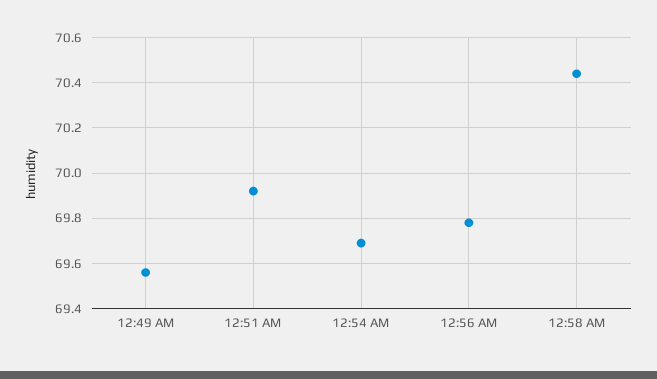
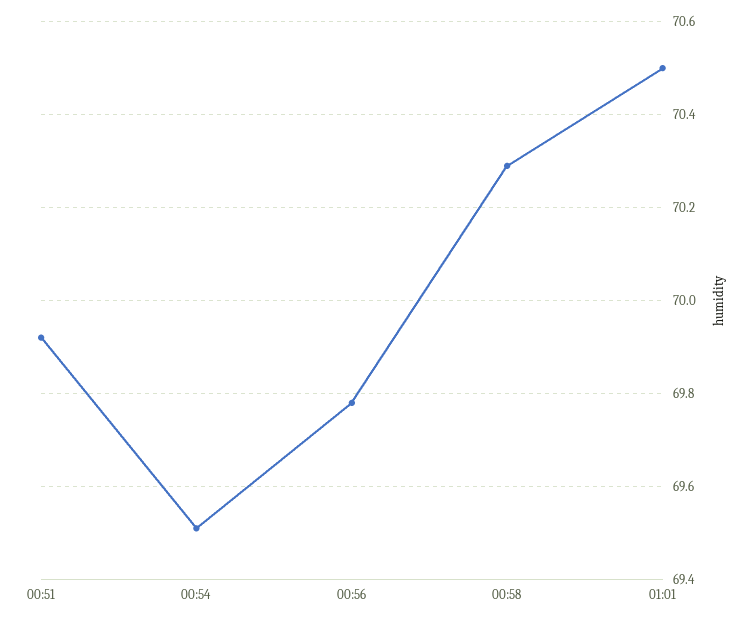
12:49 AM: 69.55 -> none
12:54 AM: 69.7 -> 69.5
12:58 AM: 70.45 -> 70.3
01:01: none -> 70.5

